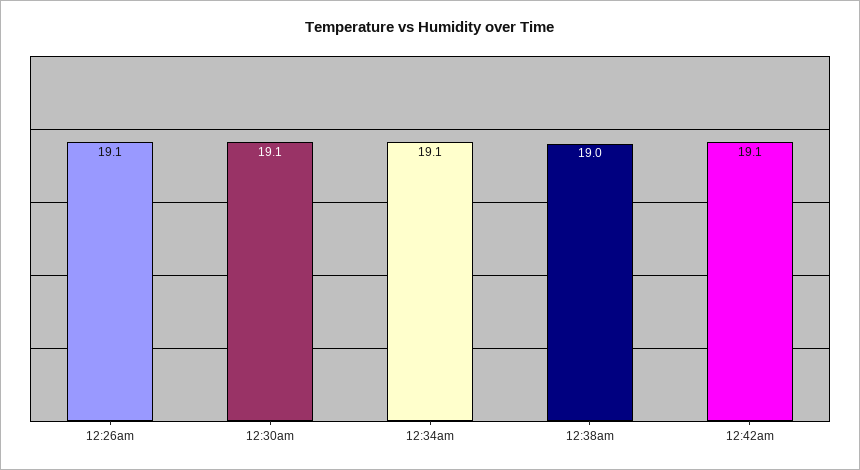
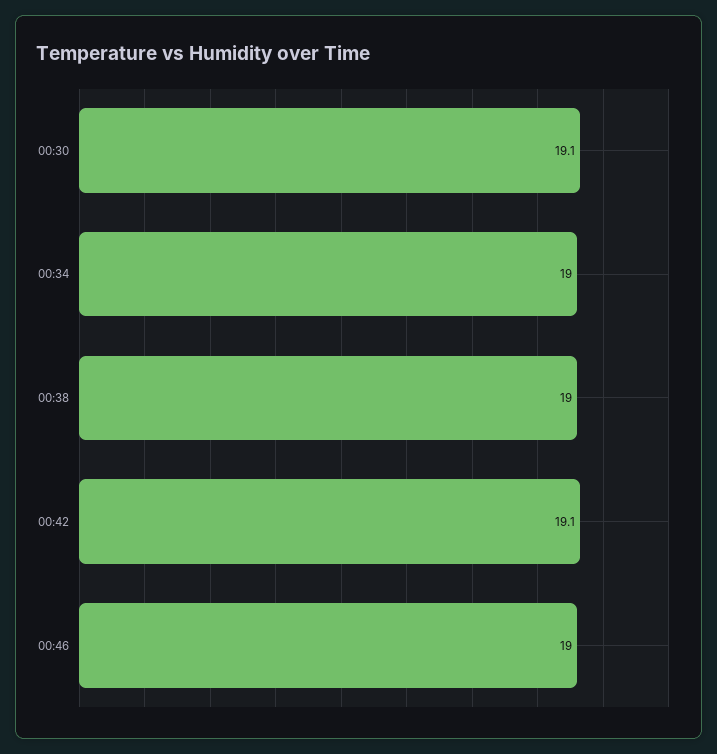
12:26am: 19.1 -> none
12:34am: 19.1 -> 19
00:46: none -> 19

